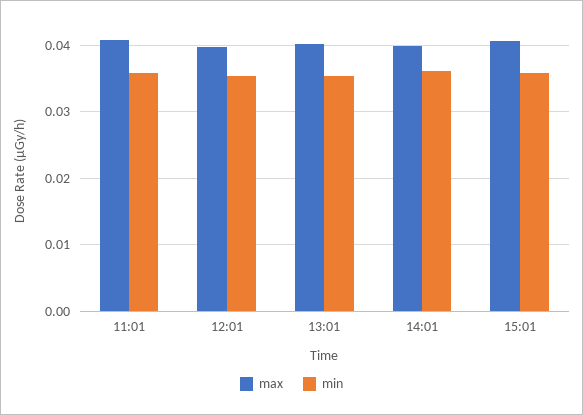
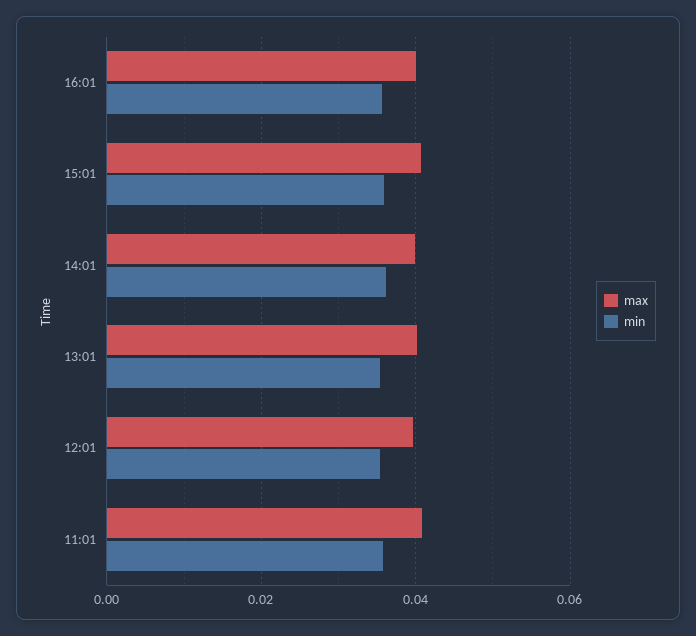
max, 16:01: none -> 0.04
min, 16:01: none -> 0.036

